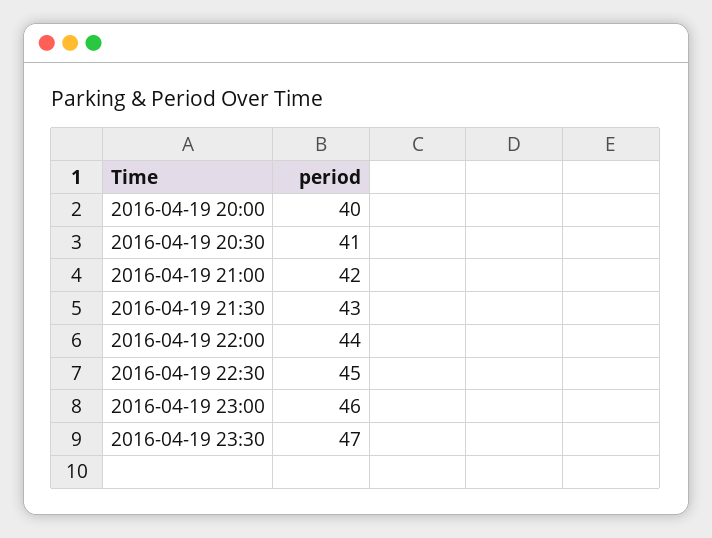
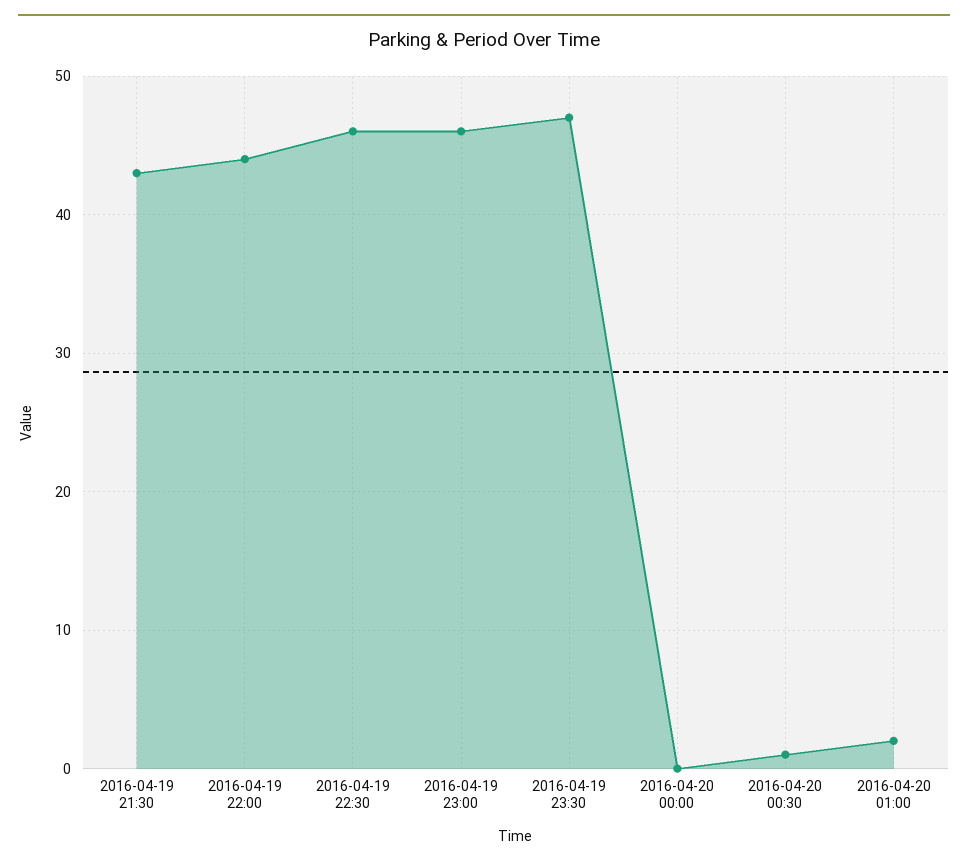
2016-04-19 20:00: 40 -> none
2016-04-19 20:30: 41 -> none
2016-04-19 21:00: 42 -> none
2016-04-19 22:30: 45 -> 46
2016-04-20 00:00: none -> 0
2016-04-20 00:30: none -> 1
2016-04-20 01:00: none -> 2

